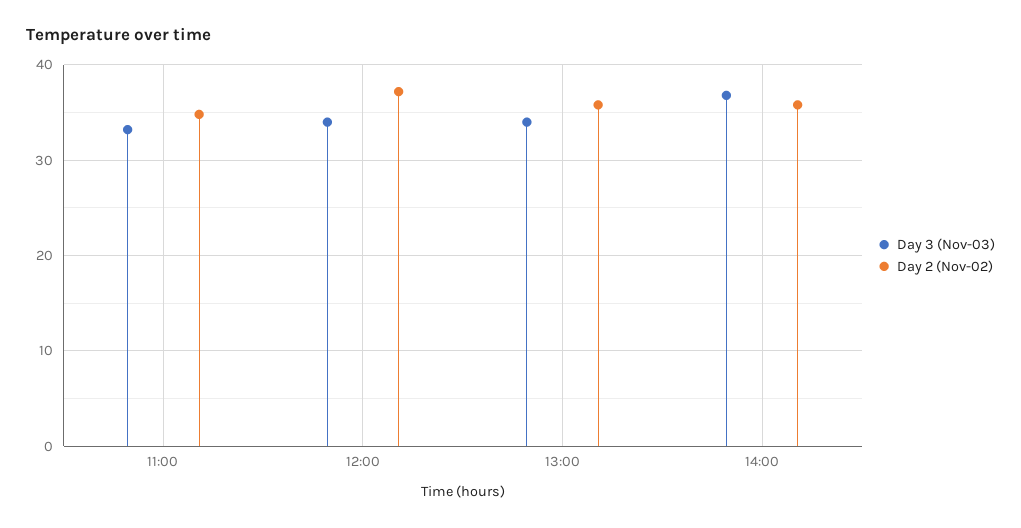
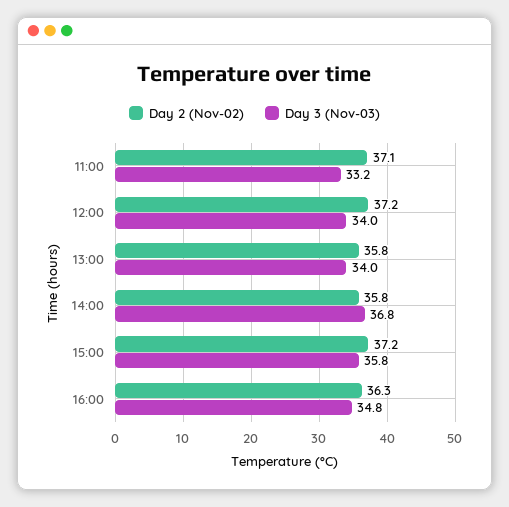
Day 2 (Nov-02), 11:00: 35 -> 37.1
Day 2 (Nov-02), 15:00: none -> 37.2
Day 3 (Nov-03), 15:00: none -> 35.8
Day 2 (Nov-02), 16:00: none -> 36.3
Day 3 (Nov-03), 16:00: none -> 34.8

